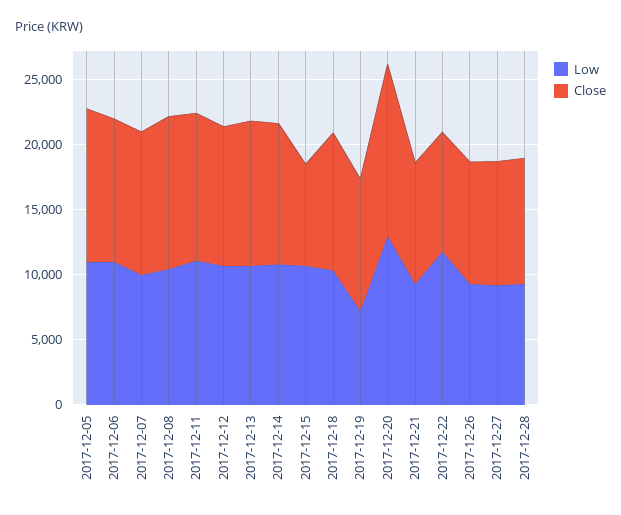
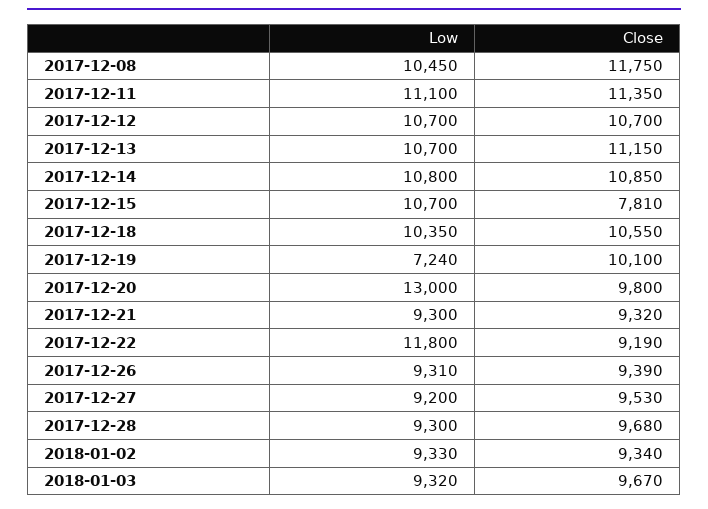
Low, 2017-12-05: 11000 -> none
Close, 2017-12-05: 12000 -> none
Low, 2017-12-06: 11000 -> none
Close, 2017-12-06: 11000 -> none
Low, 2017-12-07: 10000 -> none
Close, 2017-12-07: 11000 -> none
Close, 2017-12-20: 13000 -> 9800
Low, 2018-01-02: none -> 9330
Close, 2018-01-02: none -> 9340
Low, 2018-01-03: none -> 9320
Close, 2018-01-03: none -> 9670

